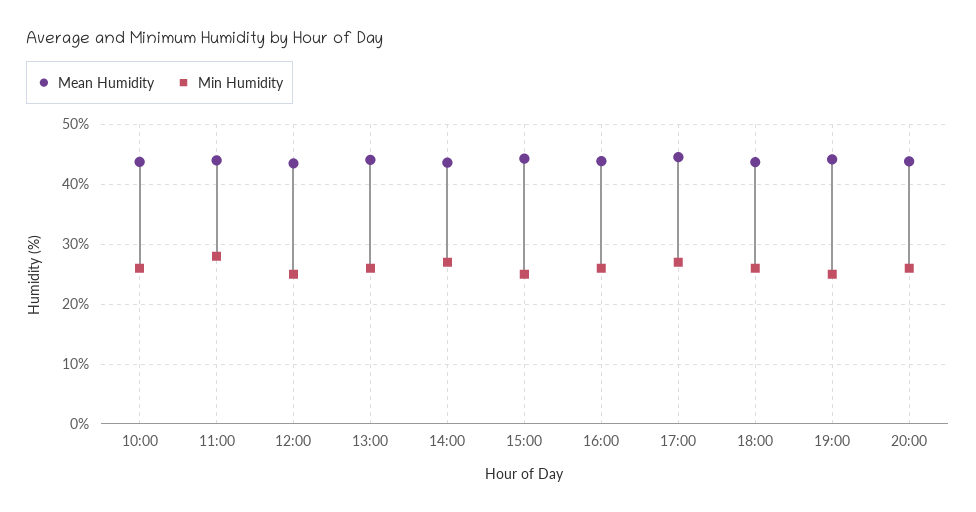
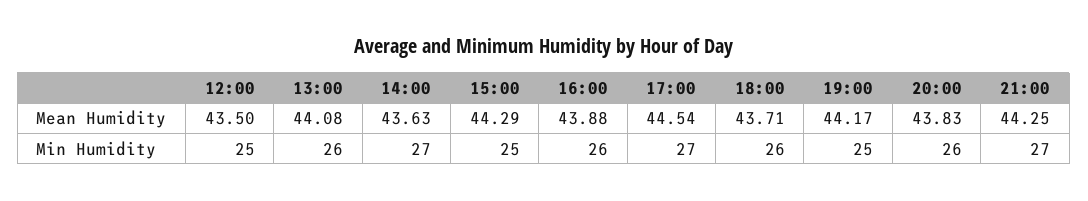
Mean Humidity, 10:00: 44 -> none
Min Humidity, 10:00: 26 -> none
Mean Humidity, 11:00: 44 -> none
Min Humidity, 11:00: 28 -> none
Mean Humidity, 21:00: none -> 44.25
Min Humidity, 21:00: none -> 27

